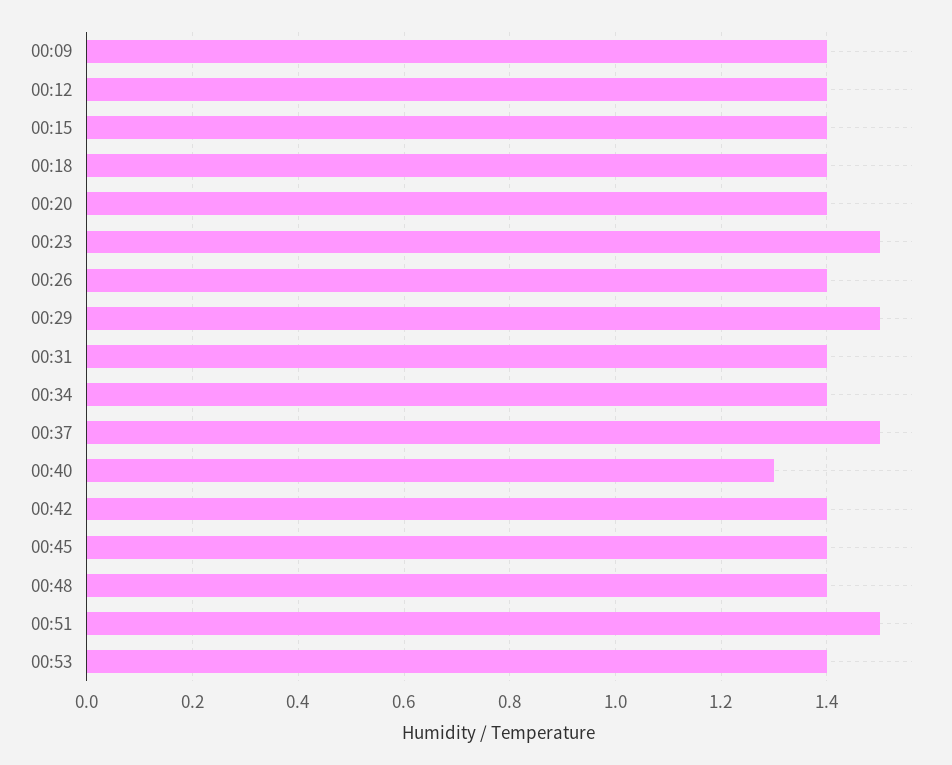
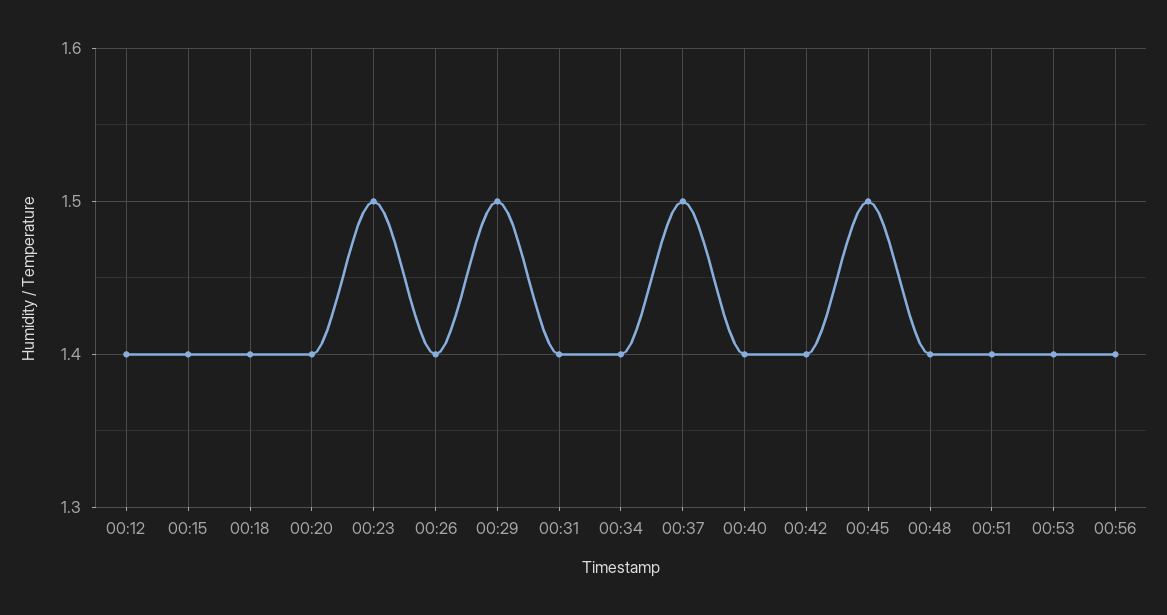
00:09: 1.4 -> none
00:40: 1.3 -> 1.4
00:45: 1.4 -> 1.5
00:51: 1.5 -> 1.4
00:56: none -> 1.4

